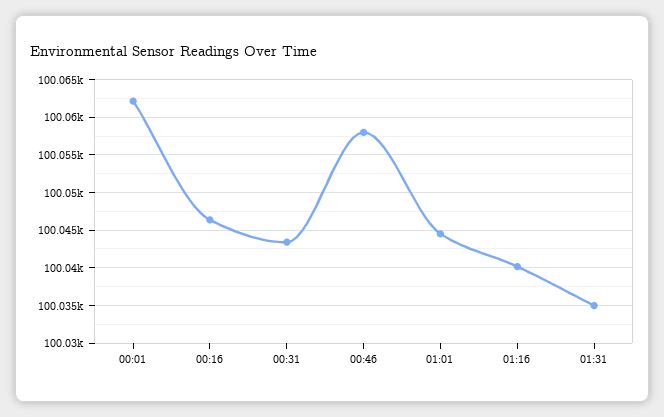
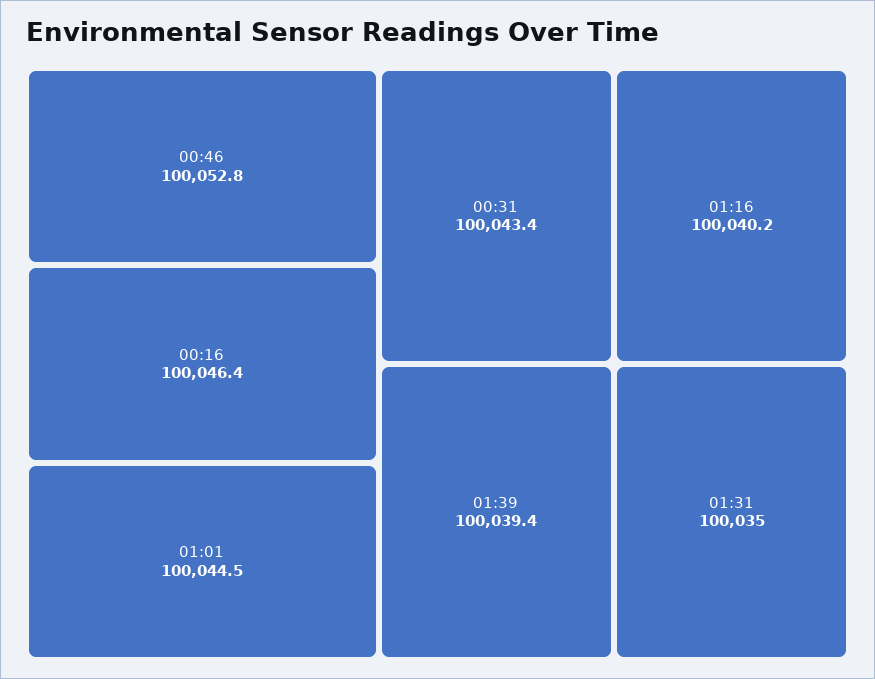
00:01: 100062 -> none
00:46: 100058 -> 100052.8
01:39: none -> 100039.4

